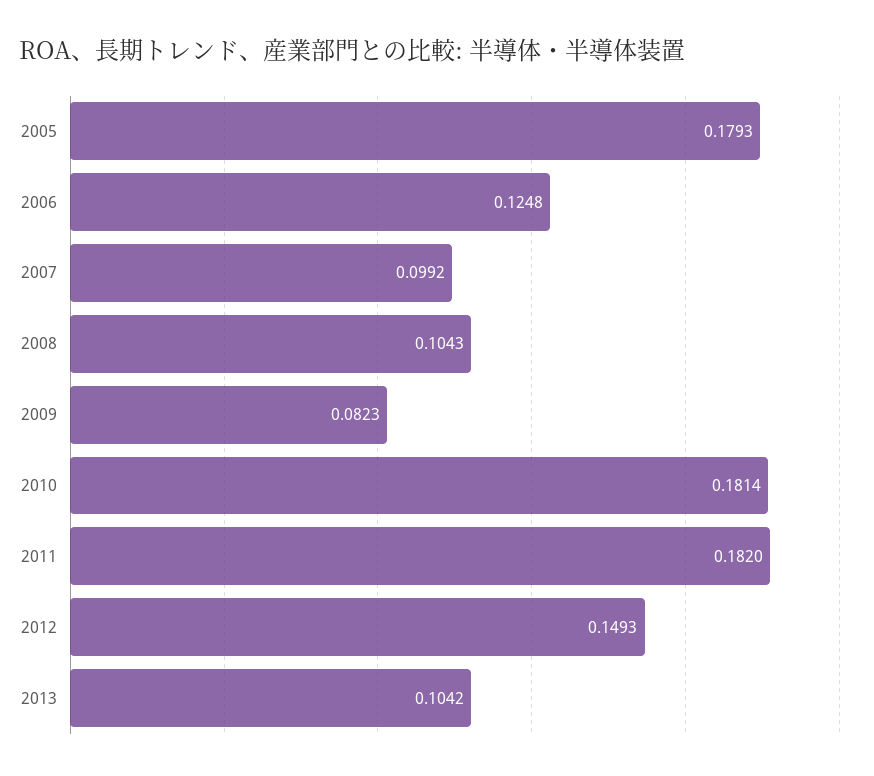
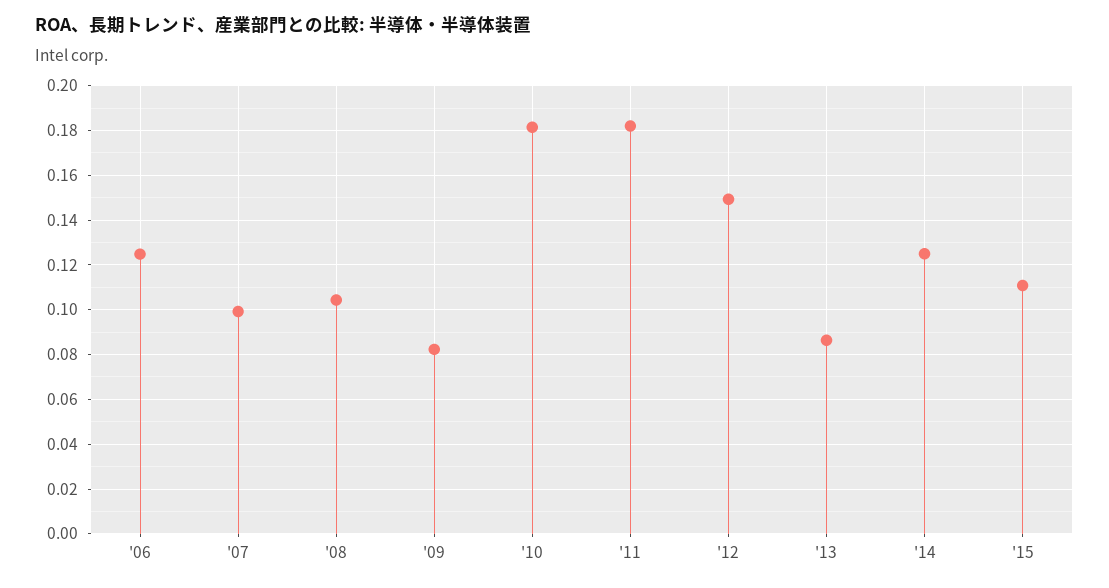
2005: 0.1793 -> none
2013: 0.1042 -> 0.085
'14: none -> 0.125
'15: none -> 0.11

